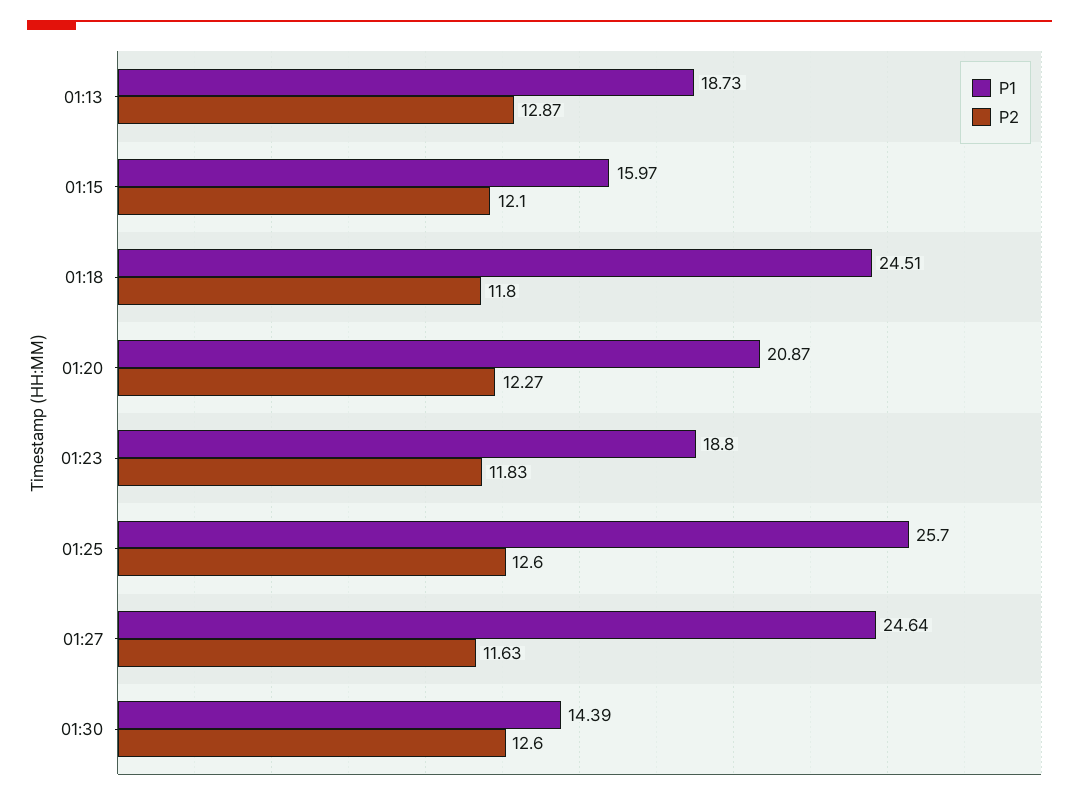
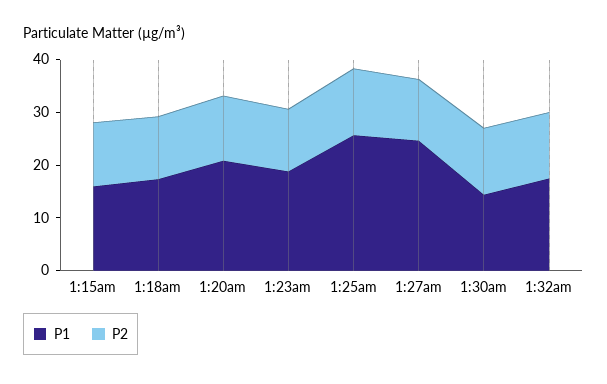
P1, 01:13: 18.73 -> none
P2, 01:13: 12.87 -> none
P1, 01:18: 24.51 -> 18
P1, 1:32am: none -> 18
P2, 1:32am: none -> 12

